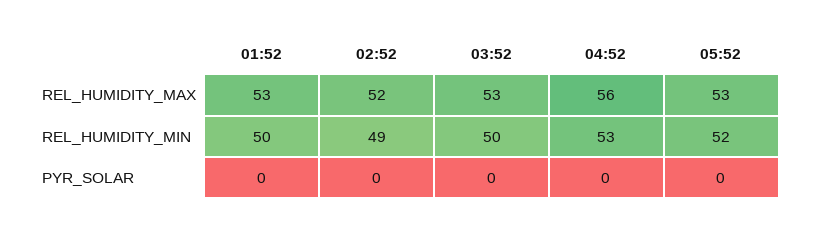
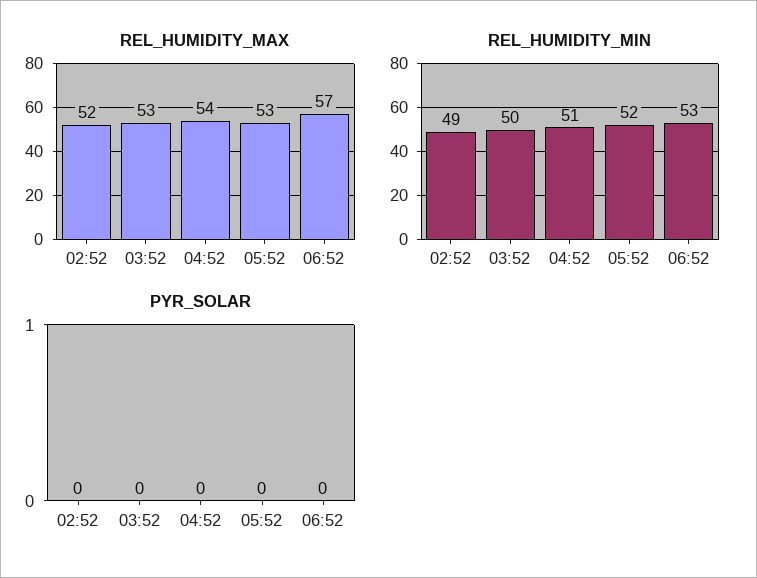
REL_HUMIDITY_MAX, 01:52: 53 -> none
REL_HUMIDITY_MAX, 04:52: 56 -> 54
REL_HUMIDITY_MIN, 01:52: 50 -> none
REL_HUMIDITY_MIN, 04:52: 53 -> 51
PYR_SOLAR, 01:52: 0 -> none
REL_HUMIDITY_MAX, 06:52: none -> 57
REL_HUMIDITY_MIN, 06:52: none -> 53
PYR_SOLAR, 06:52: none -> 0

